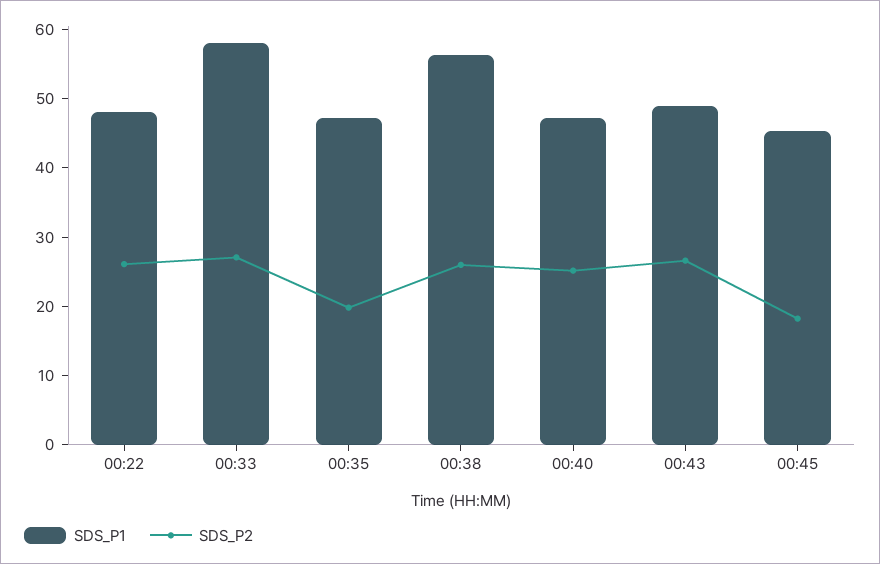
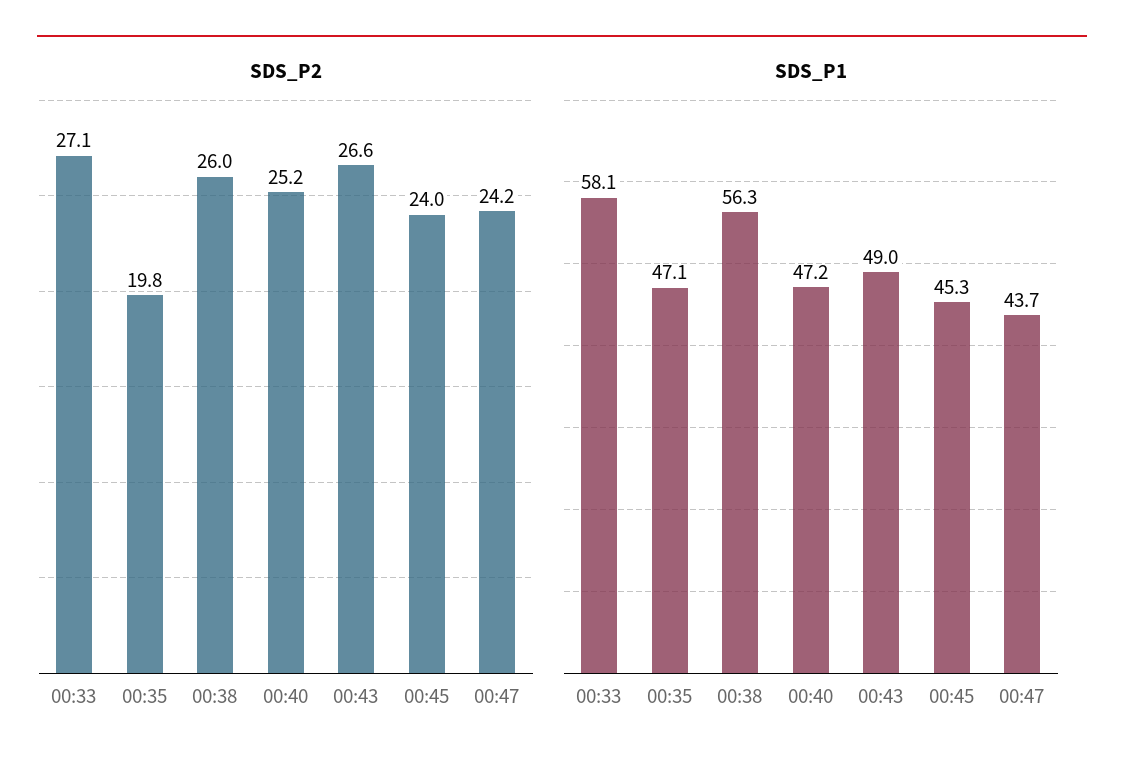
SDS_P1, 00:22: 48 -> none
SDS_P2, 00:22: 26 -> none
SDS_P2, 00:45: 18 -> 24
SDS_P2, 00:47: none -> 24.2
SDS_P1, 00:47: none -> 43.7

